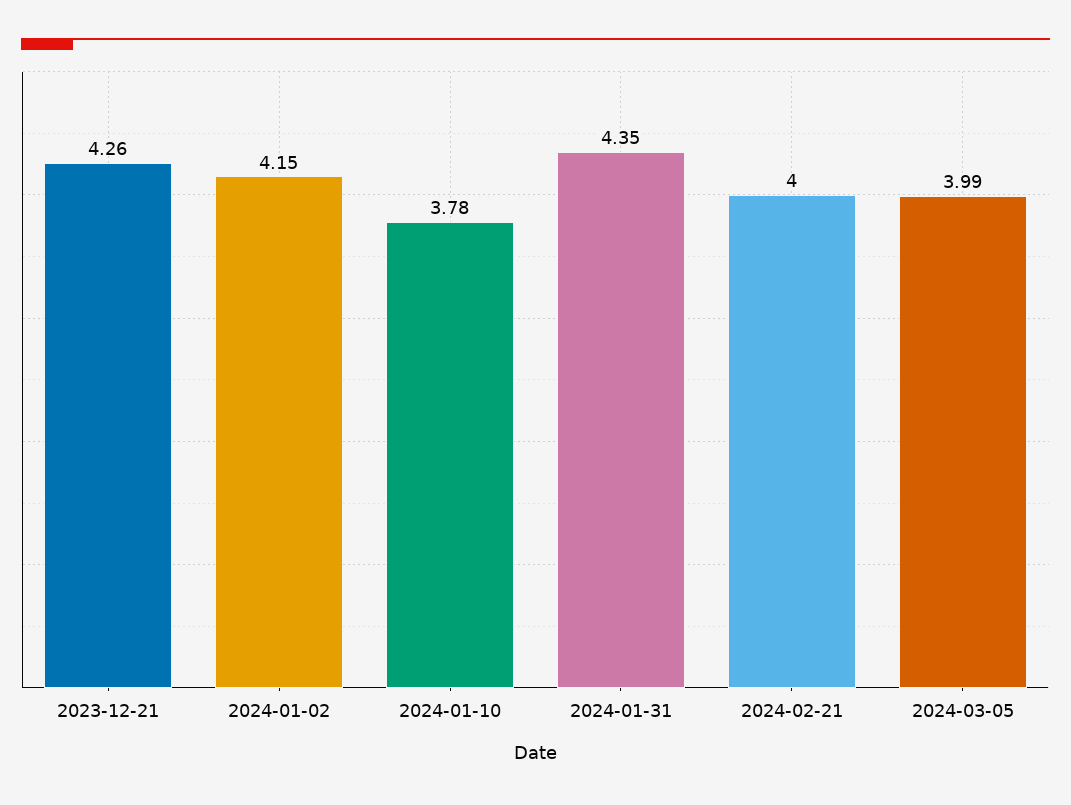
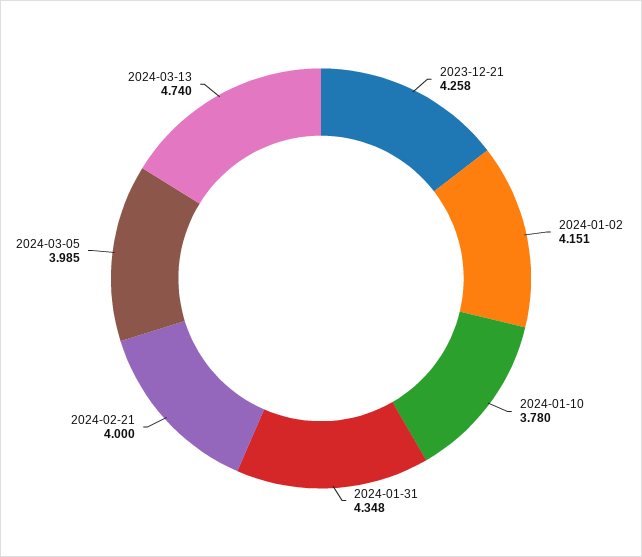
2024-03-13: none -> 4.74

